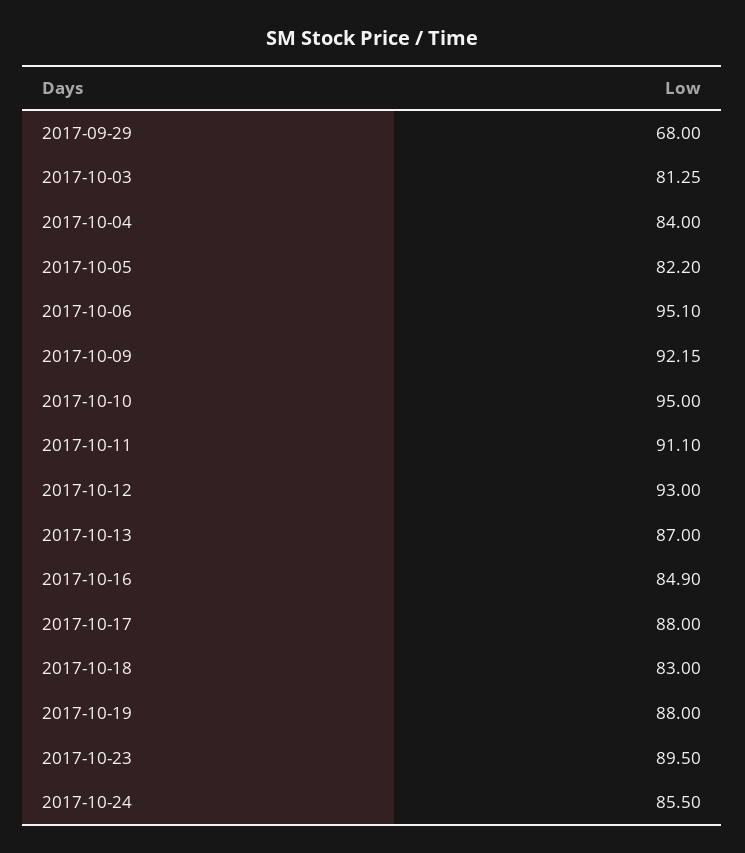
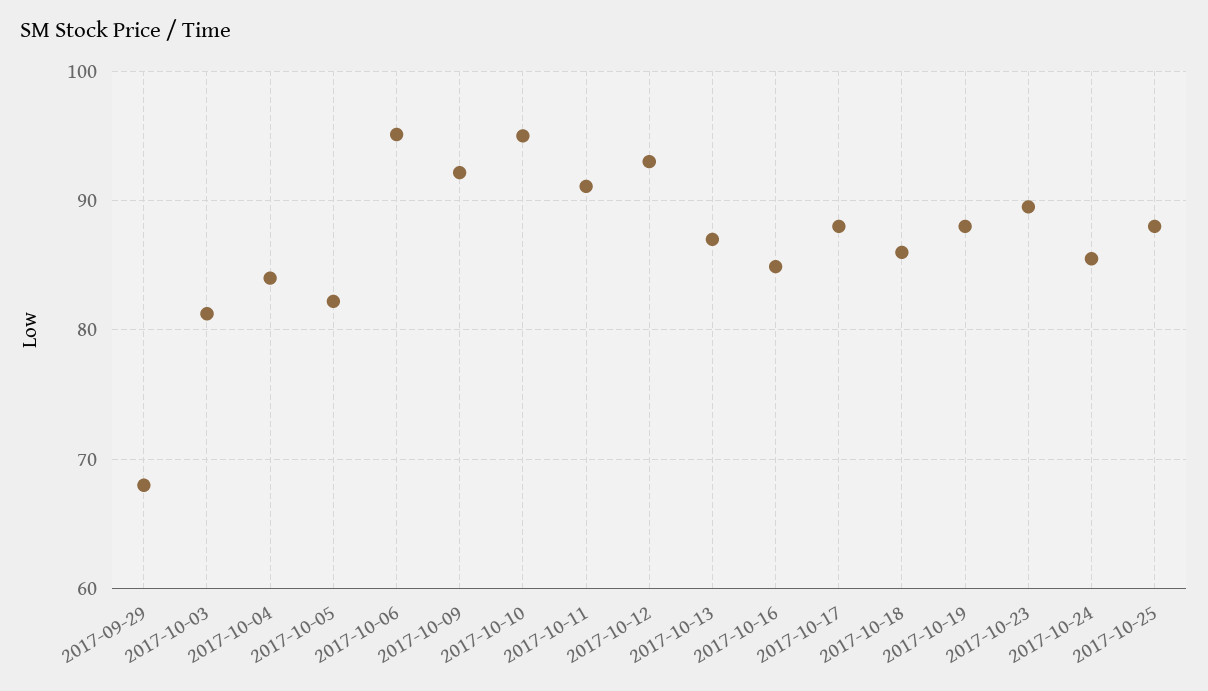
2017-10-18: 83 -> 86
2017-10-25: none -> 88

